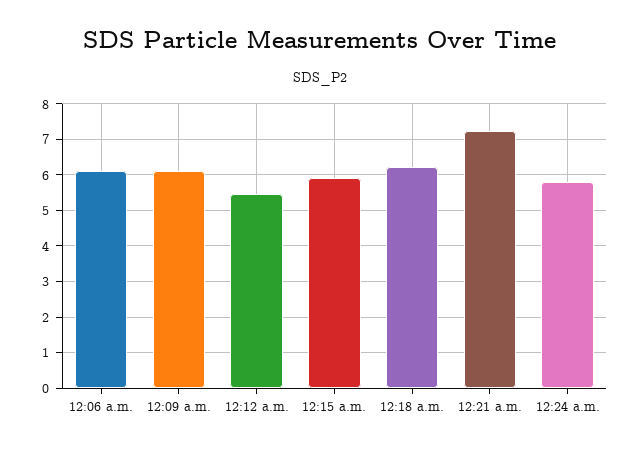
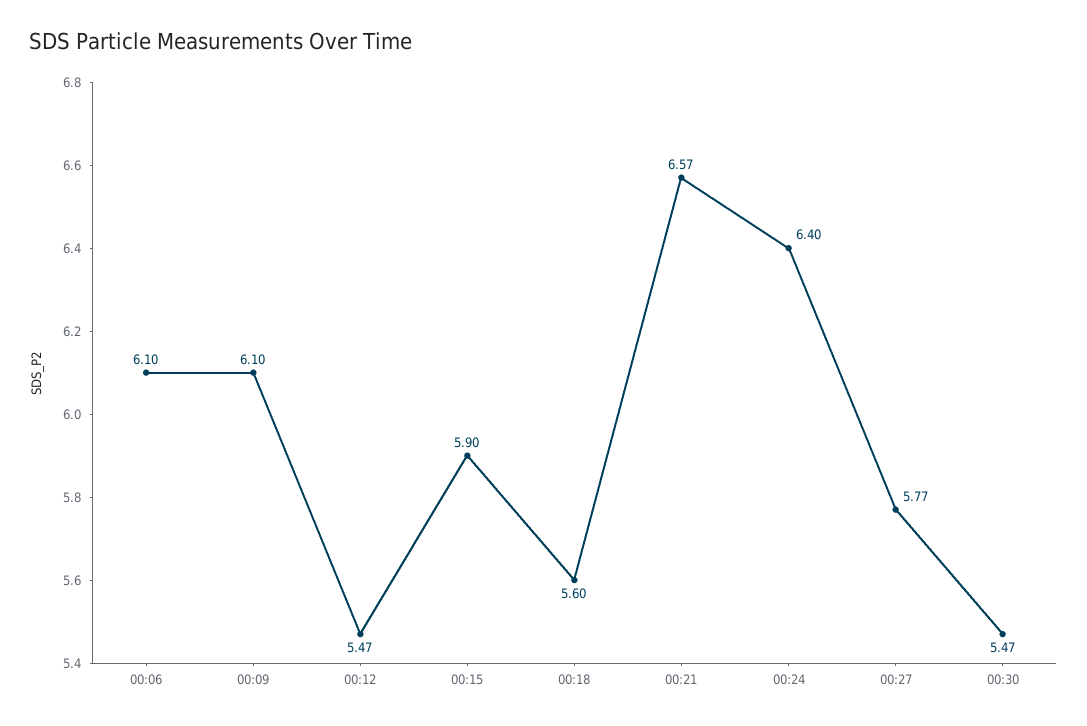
12:18 a.m.: 6.2 -> 5.6
12:21 a.m.: 7.2 -> 6.57
12:24 a.m.: 5.8 -> 6.4
00:27: none -> 5.77
00:30: none -> 5.47

